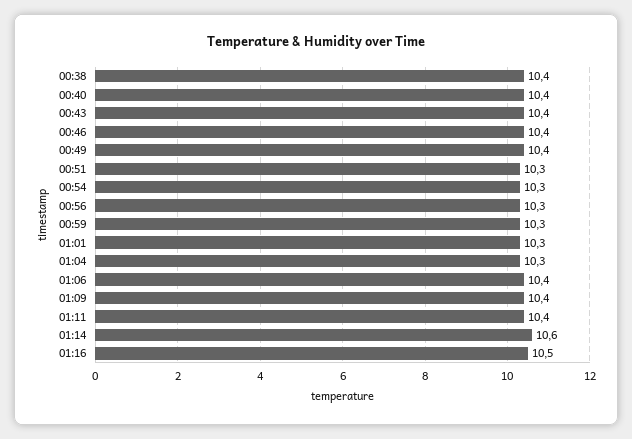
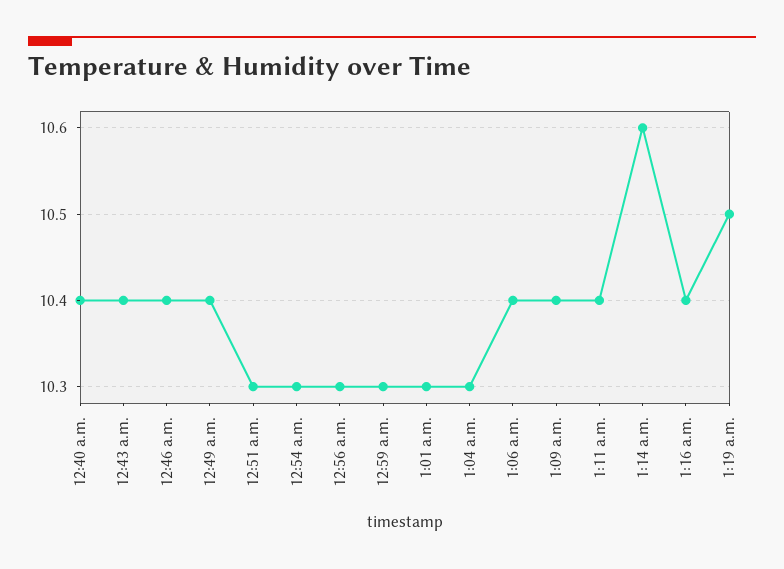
00:38: 10.4 -> none
01:16: 10.5 -> 10.4
1:19 a.m.: none -> 10.5

